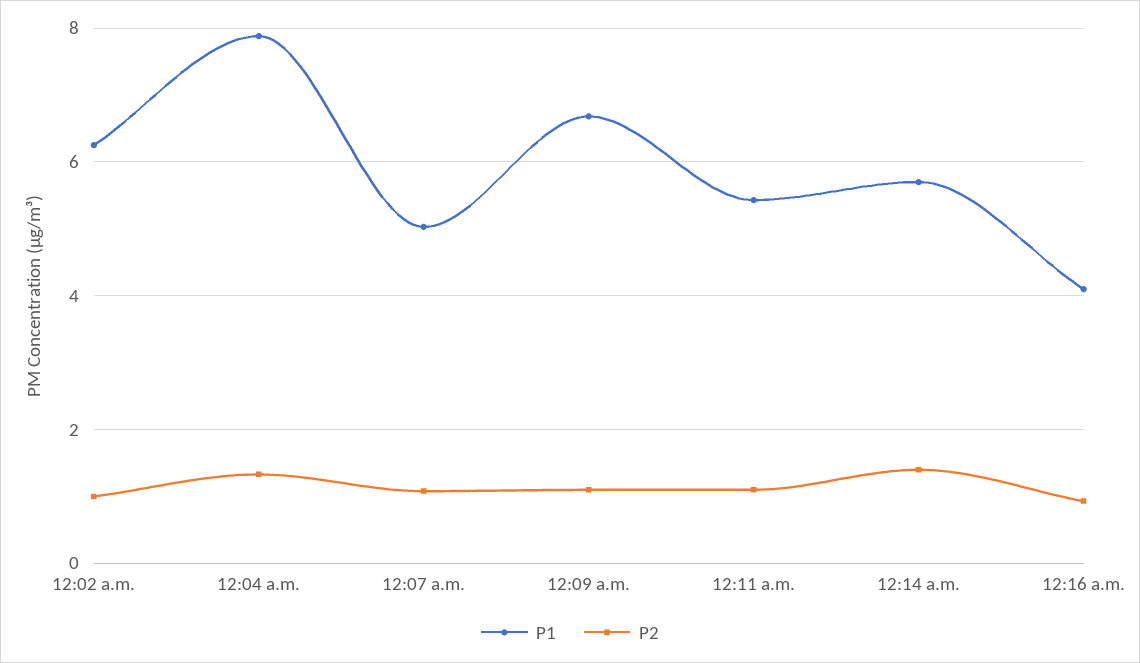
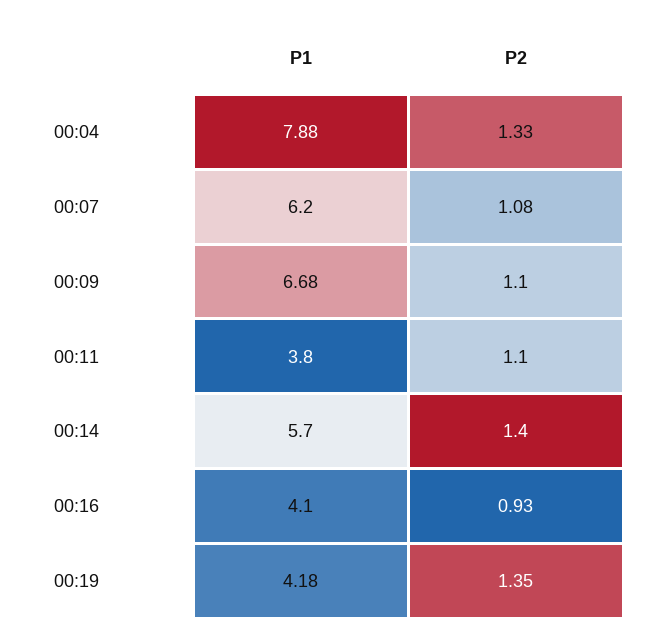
P1, 12:02 a.m.: 6.2 -> none
P2, 12:02 a.m.: 1 -> none
P1, 12:07 a.m.: 5 -> 6.2
P1, 12:11 a.m.: 5.4 -> 3.8
P1, 00:19: none -> 4.18
P2, 00:19: none -> 1.35

